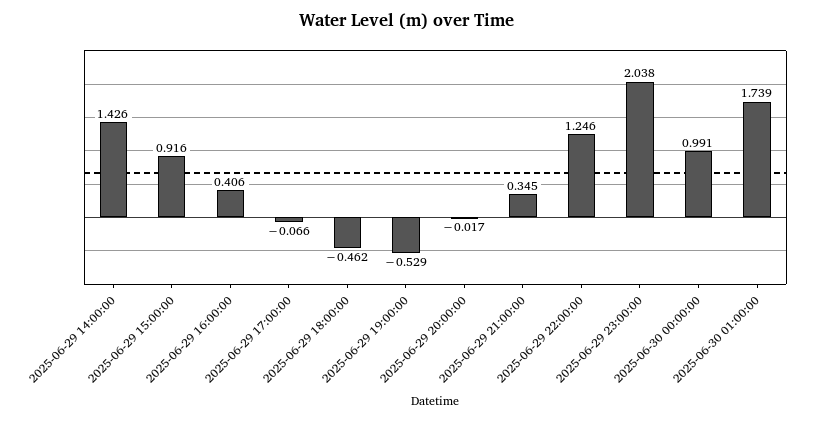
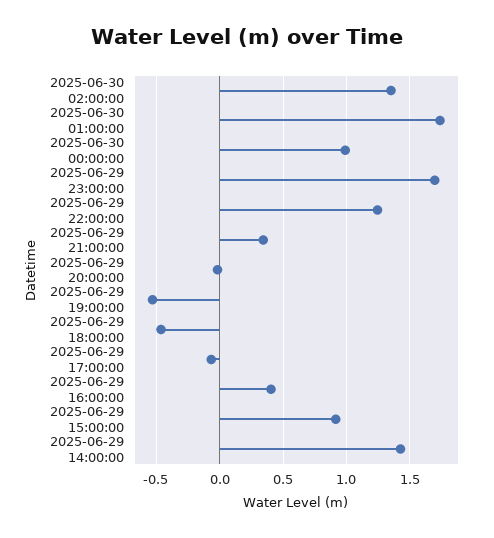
2025-06-29 23:00:00: 2.038 -> 1.7
2025-06-30 02:00:00: none -> 1.35

